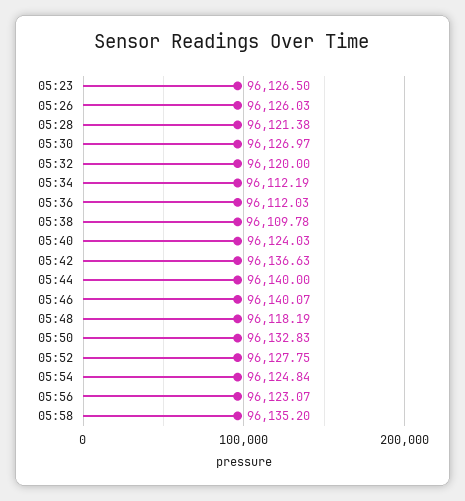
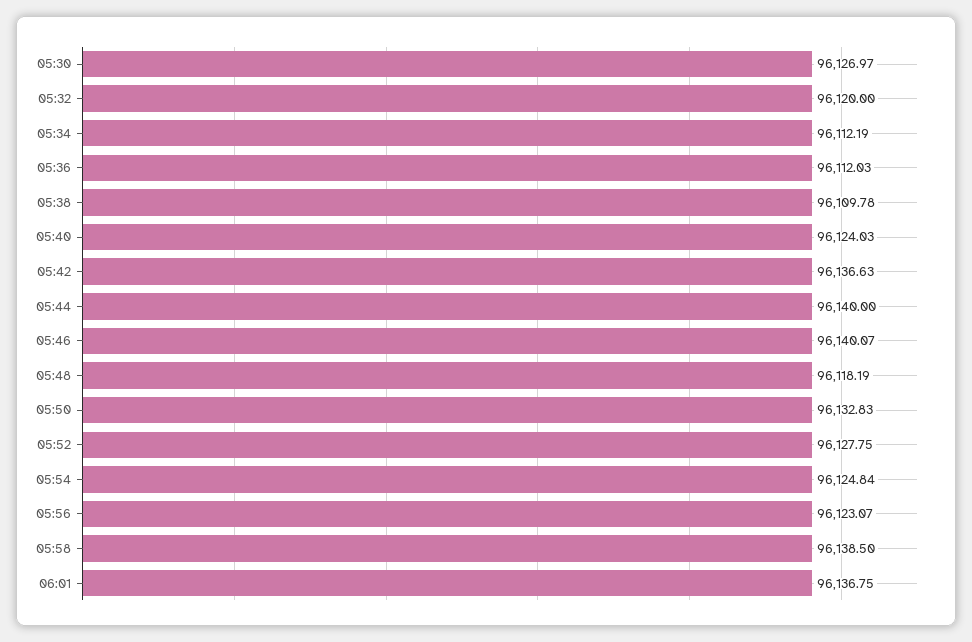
05:23: 96126.5 -> none
05:26: 96126.03 -> none
05:28: 96121.38 -> none
05:58: 96135.2 -> 96138.5
06:01: none -> 96136.75

